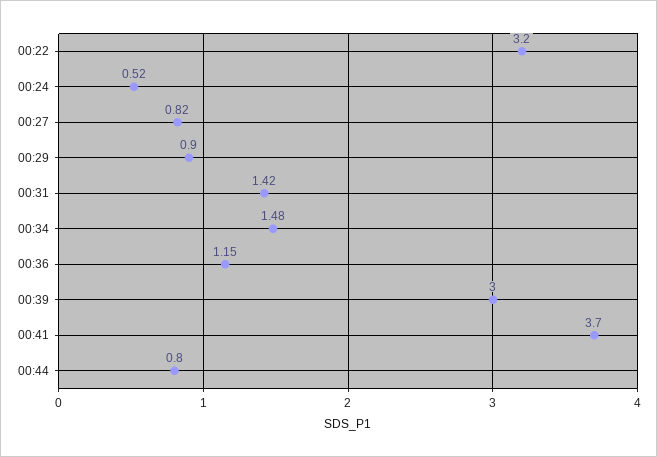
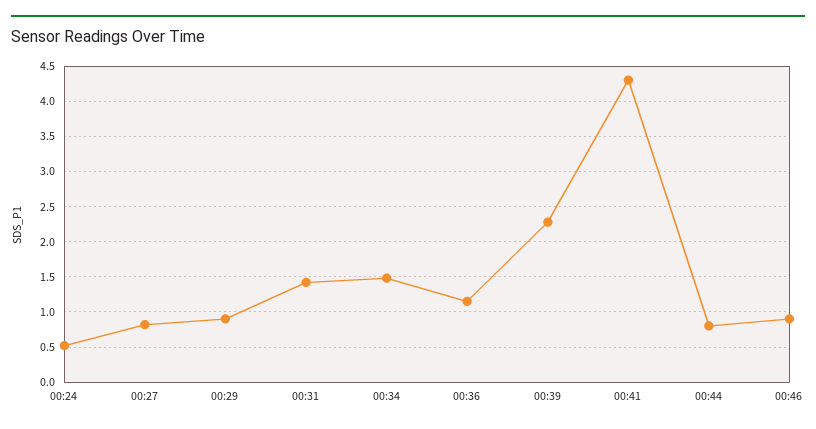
00:22: 3.2 -> none
00:39: 3 -> 2.3
00:41: 3.7 -> 4.3
00:46: none -> 0.9

